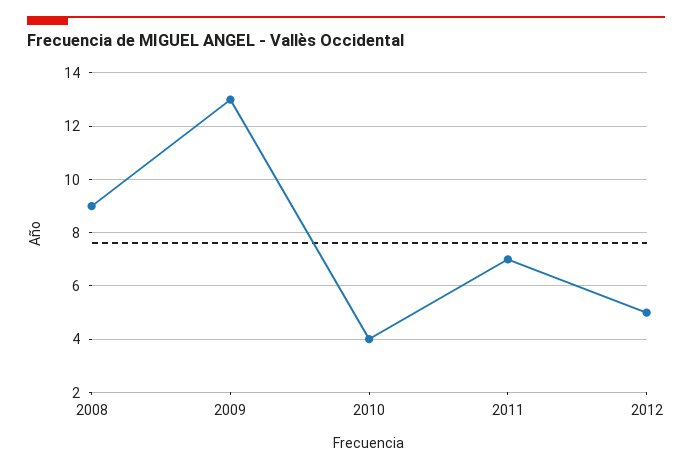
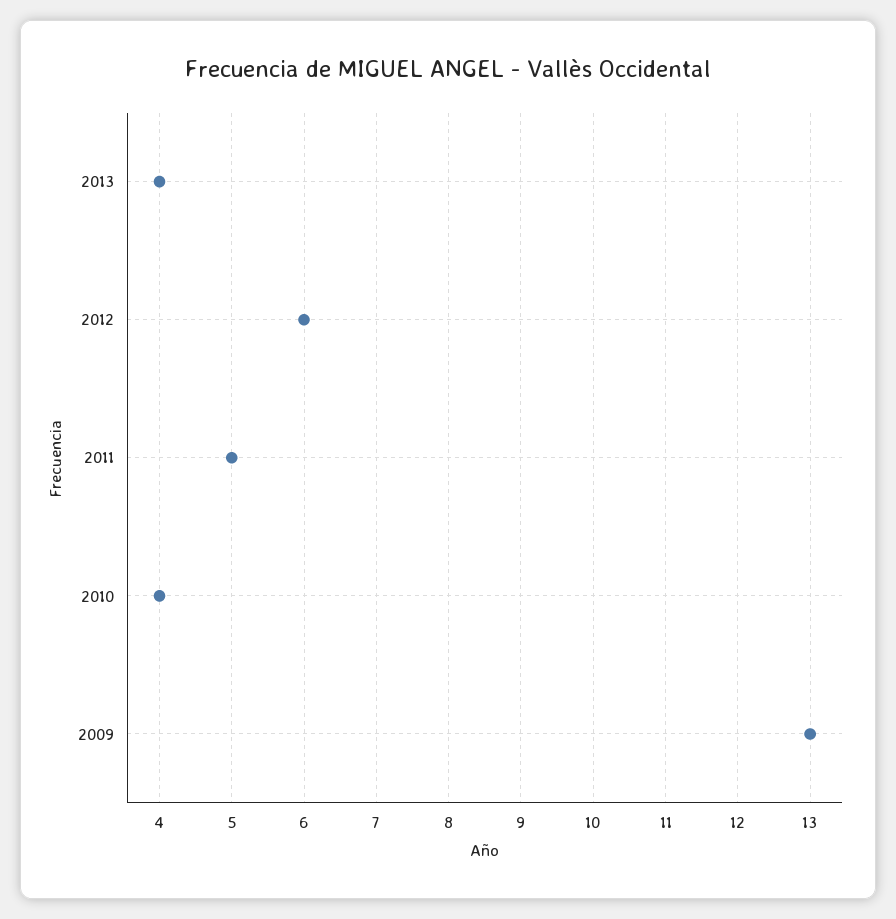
2008: 9 -> none
2011: 7 -> 5
2012: 5 -> 6
2013: none -> 4

